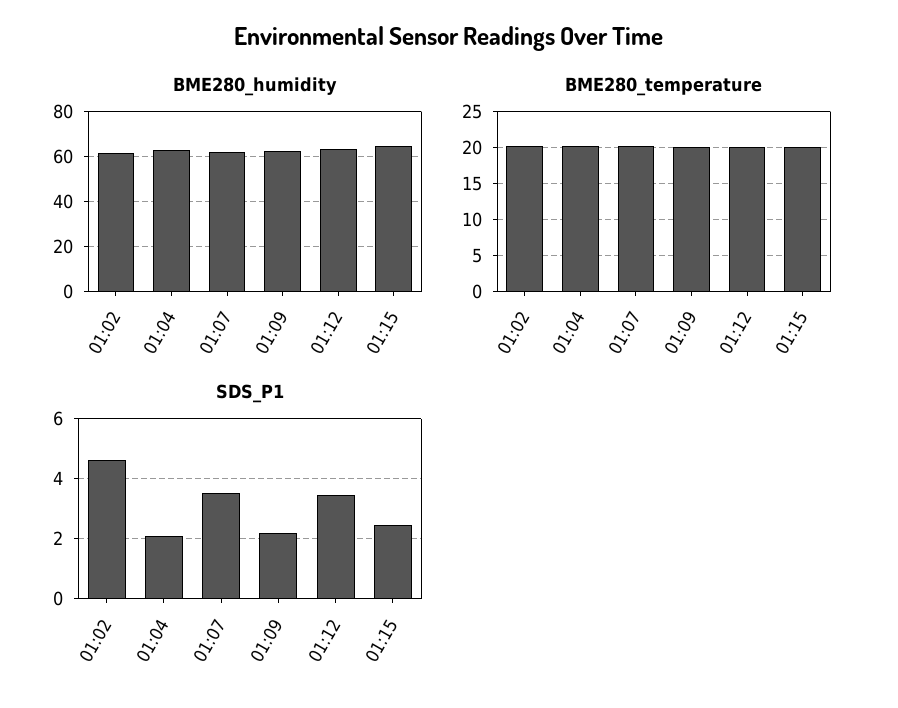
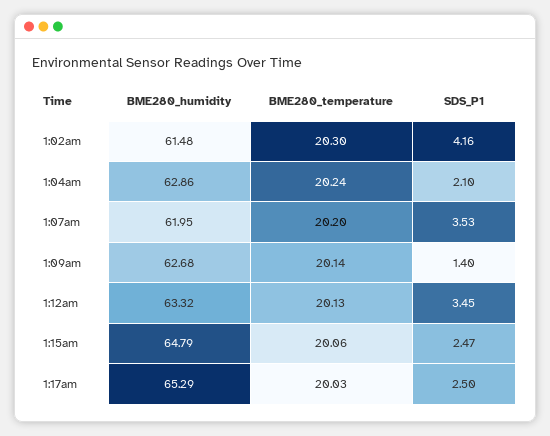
SDS_P1, 01:02: 4.6 -> 4.16
SDS_P1, 01:09: 2.2 -> 1.4
BME280_humidity, 1:17am: none -> 65.29
BME280_temperature, 1:17am: none -> 20.03
SDS_P1, 1:17am: none -> 2.5

